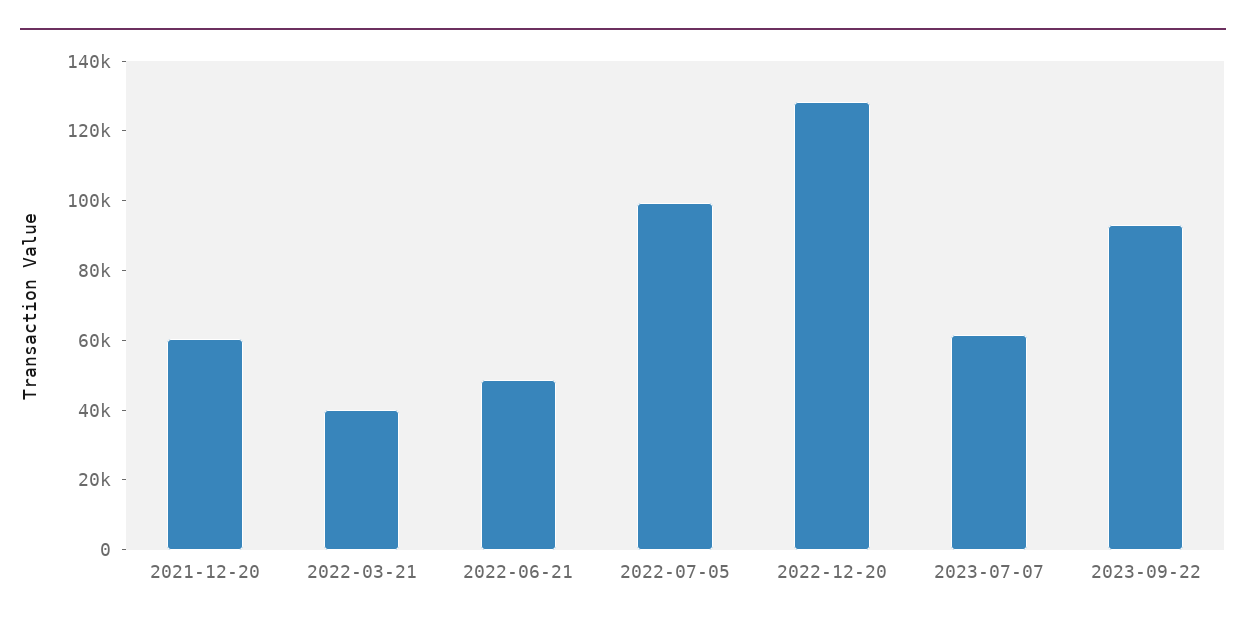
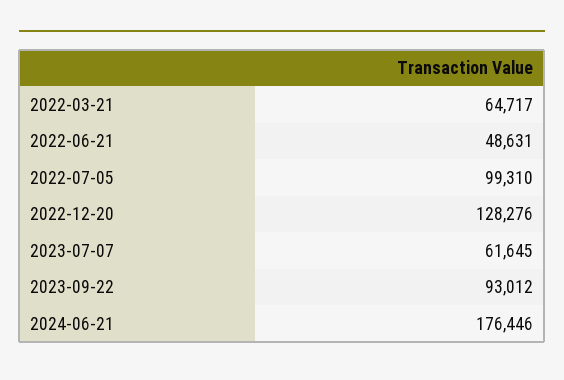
2021-12-20: 60000 -> none
2022-03-21: 40000 -> 64717
2024-06-21: none -> 176446

